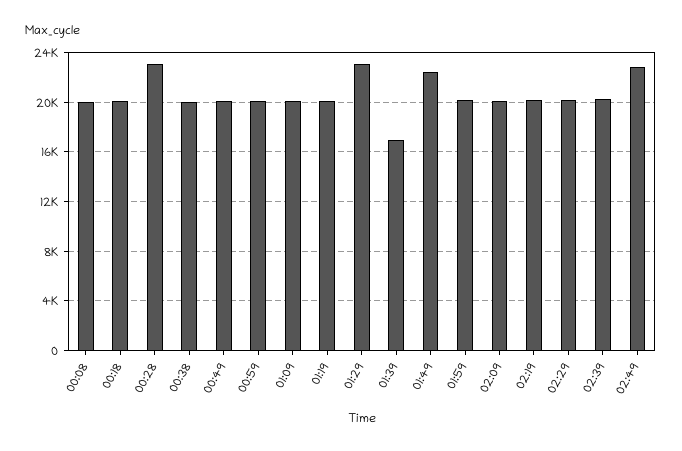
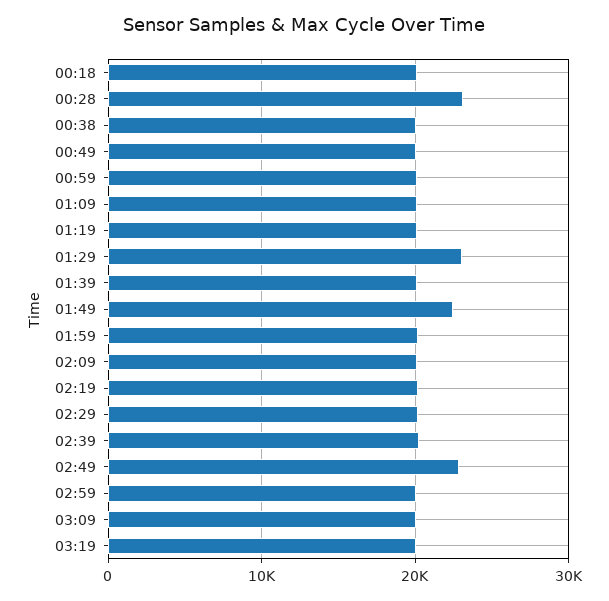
00:08: 20000 -> none
01:39: 17000 -> 20000
02:59: none -> 20000
03:09: none -> 20000
03:19: none -> 20000

